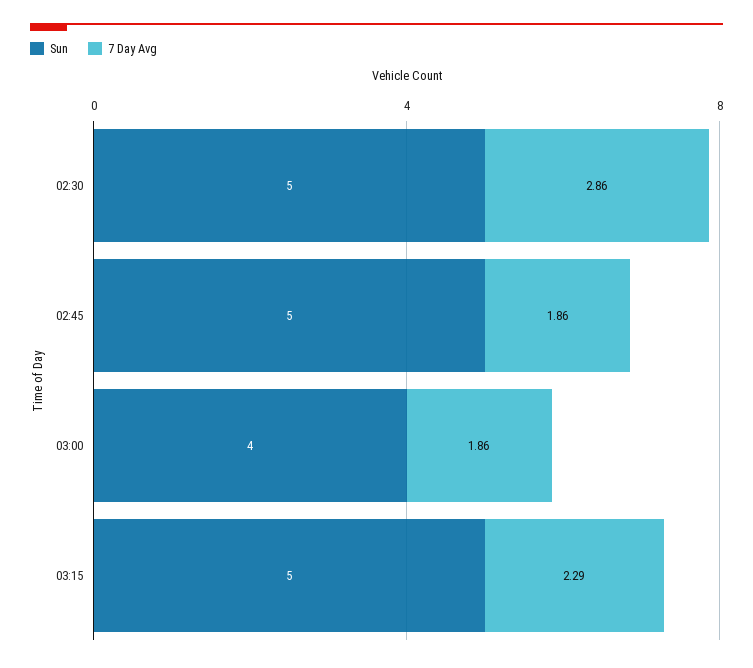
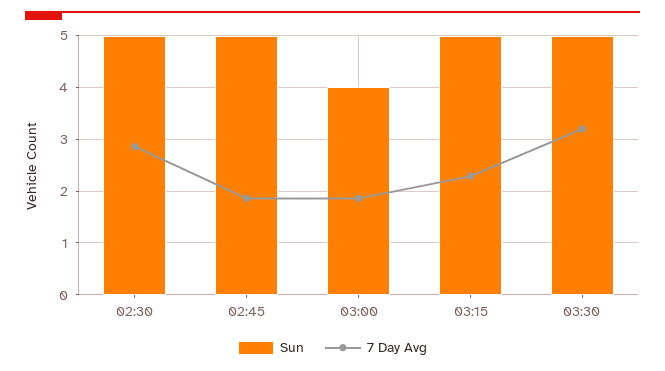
Sun, 03:30: none -> 5
7 Day Avg, 03:30: none -> 3.2

